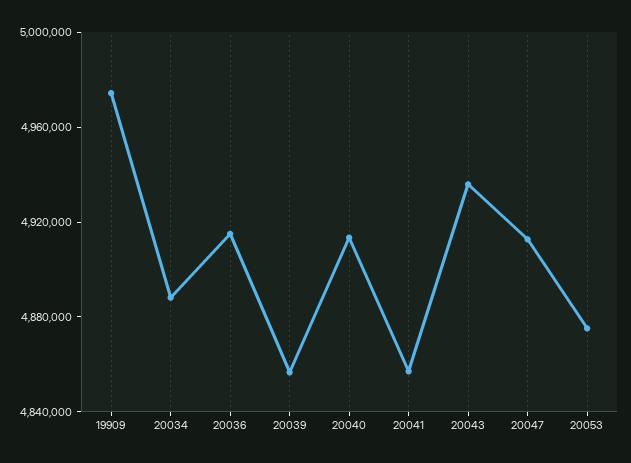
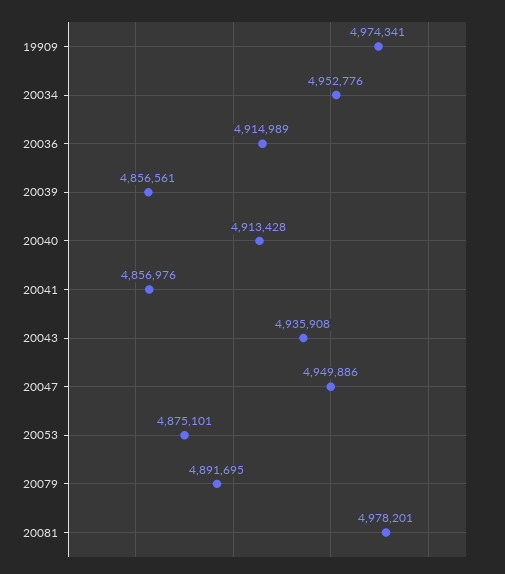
20034: 4890000 -> 4952776
20047: 4910000 -> 4949886
20079: none -> 4891695
20081: none -> 4978201

